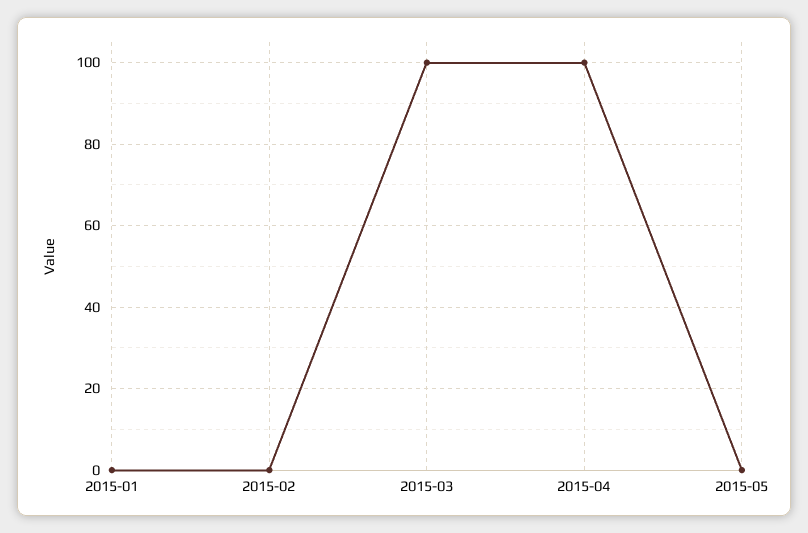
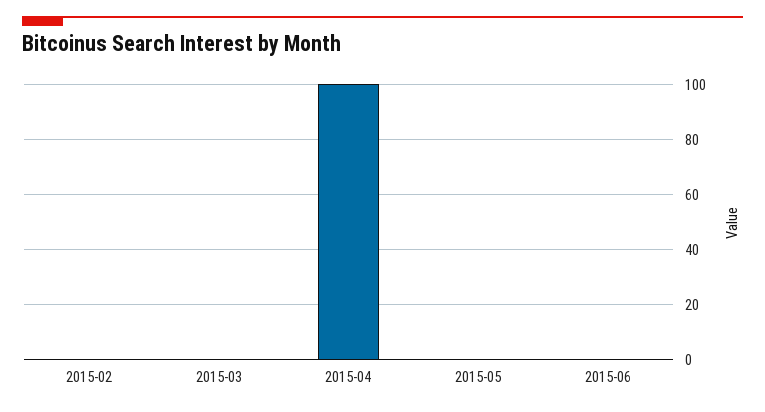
2015-01: 0 -> none
2015-03: 100 -> 0
2015-06: none -> 0

